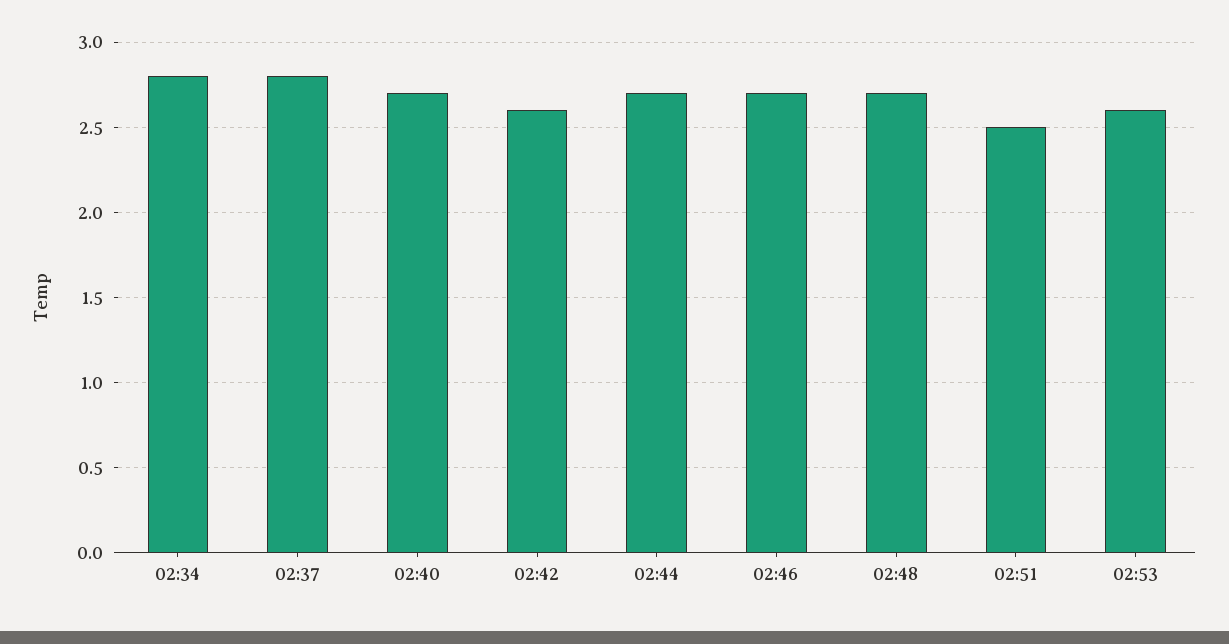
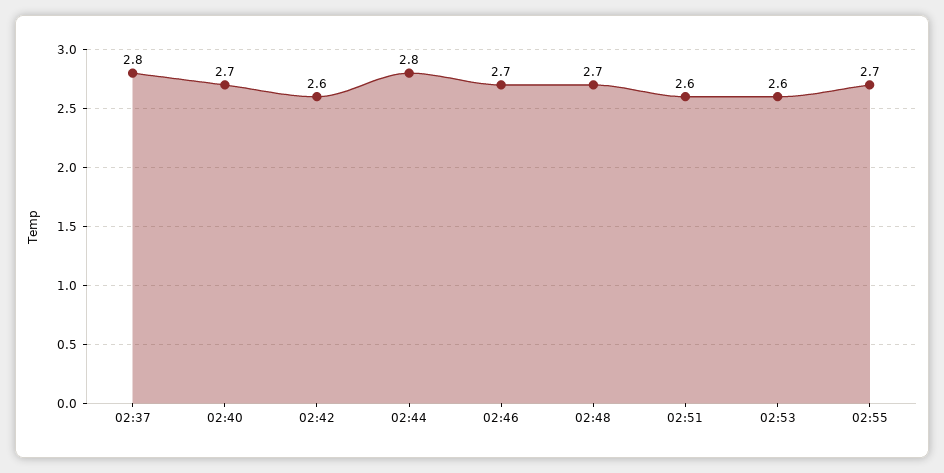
02:34: 2.8 -> none
02:44: 2.7 -> 2.8
02:51: 2.5 -> 2.6
02:55: none -> 2.7

